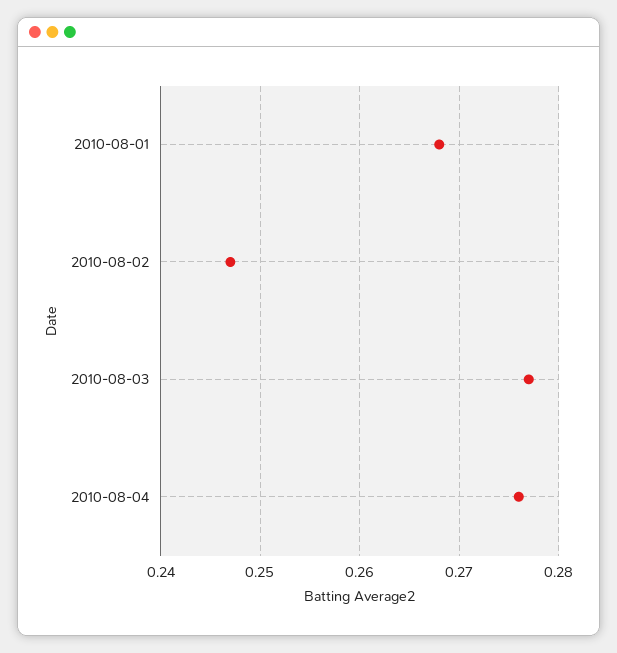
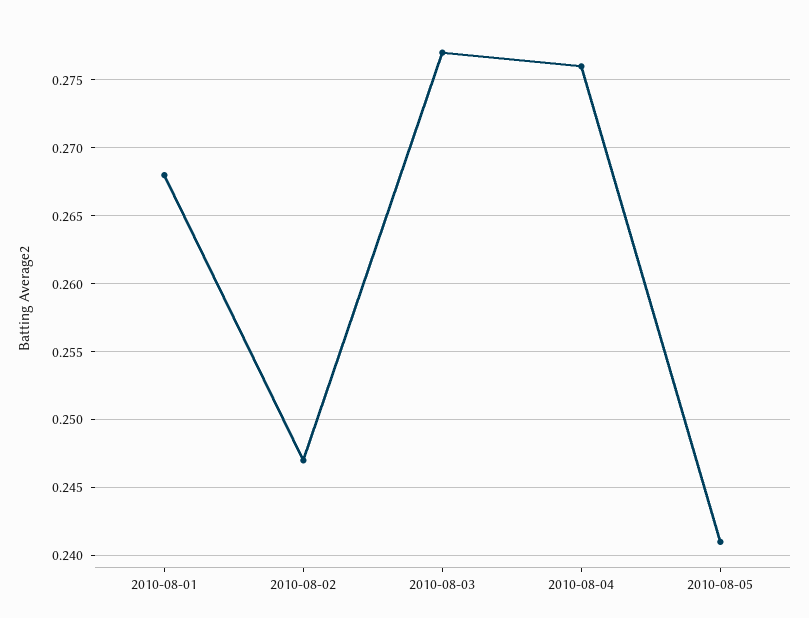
2010-08-05: none -> 0.241

